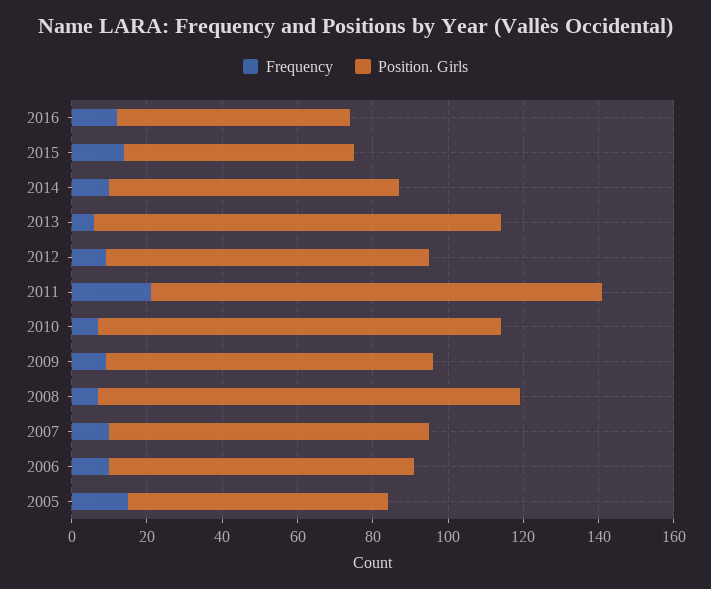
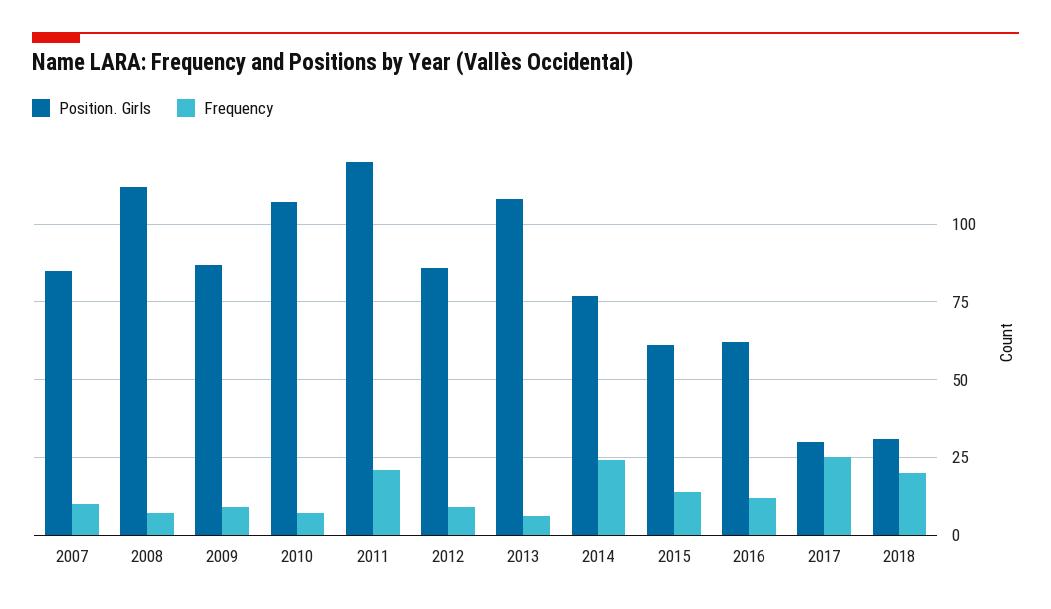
Frequency, 2014: 10 -> 25
Frequency, 2006: 10 -> none
Position. Girls, 2006: 80 -> none
Frequency, 2005: 15 -> none
Position. Girls, 2005: 70 -> none
Position. Girls, 2017: none -> 30
Frequency, 2017: none -> 25
Position. Girls, 2018: none -> 30
Frequency, 2018: none -> 20

